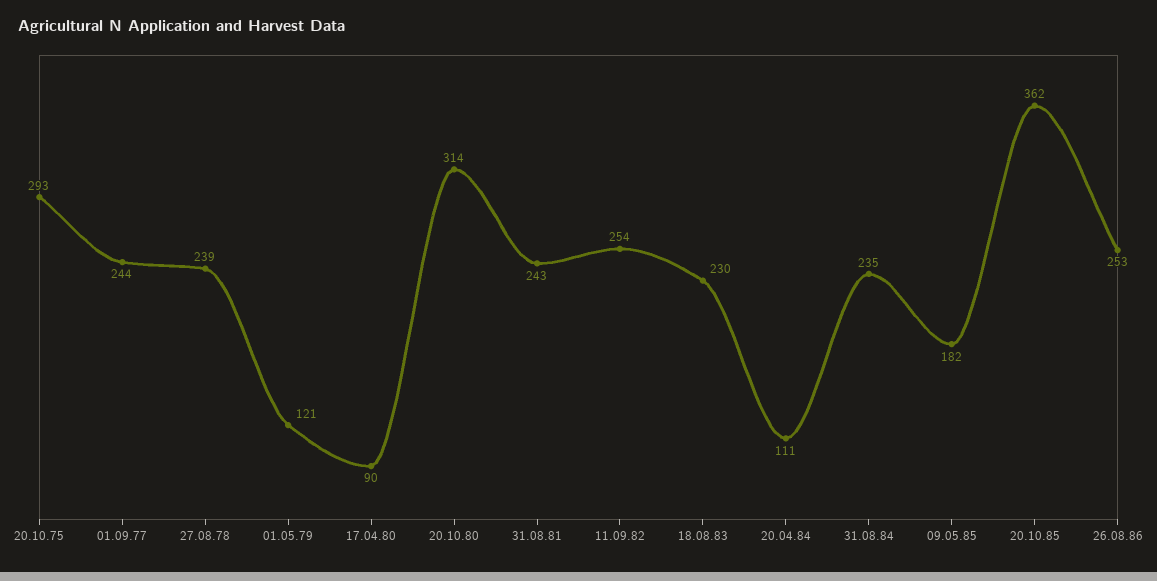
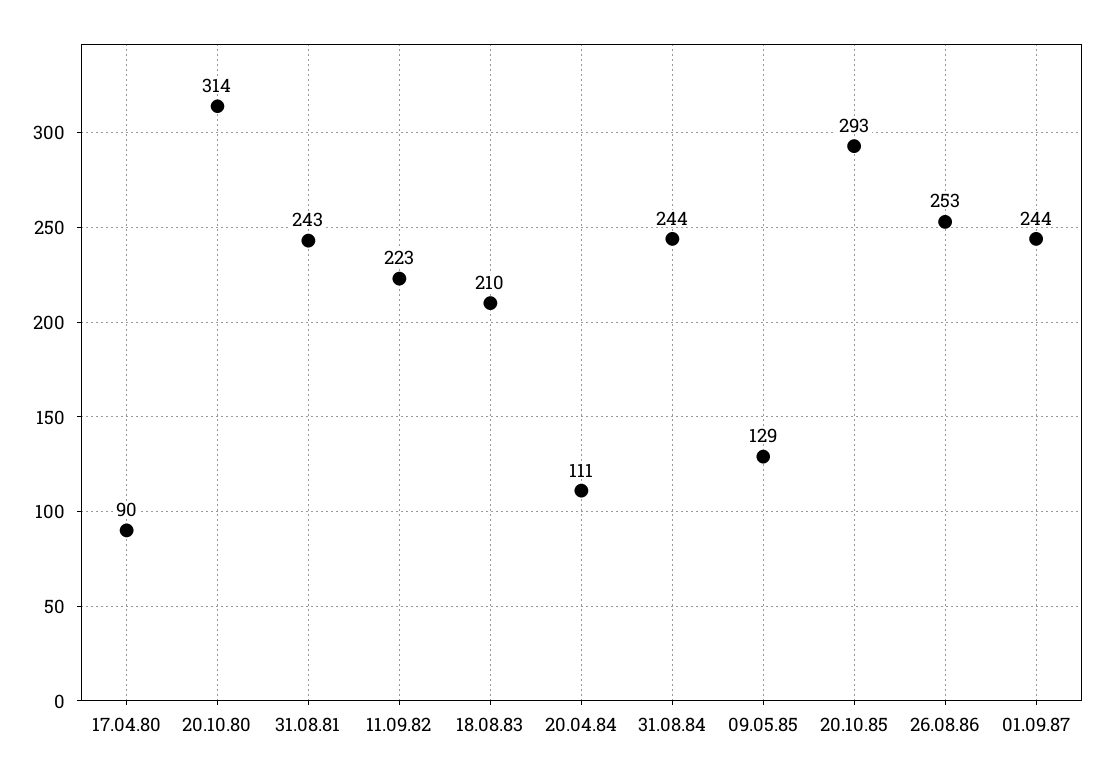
20.10.75: 293 -> none
01.09.77: 244 -> none
27.08.78: 239 -> none
01.05.79: 121 -> none
11.09.82: 254 -> 223
18.08.83: 230 -> 210
31.08.84: 235 -> 244
09.05.85: 182 -> 129
20.10.85: 362 -> 293
01.09.87: none -> 244

